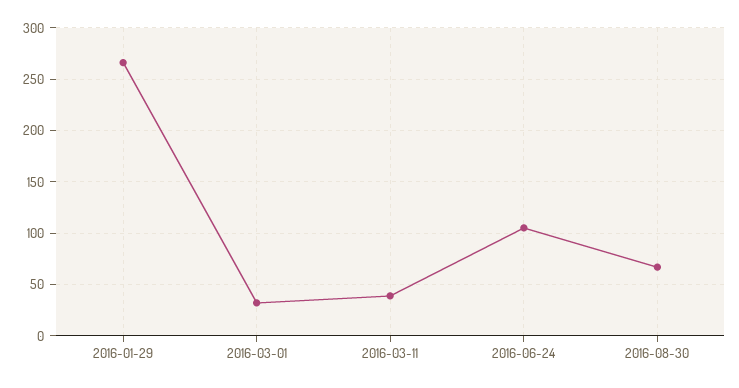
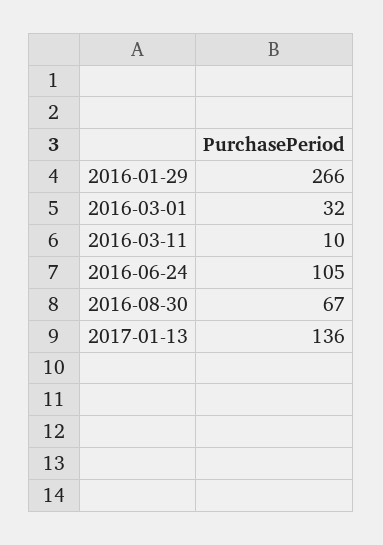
2016-03-11: 40 -> 10
2017-01-13: none -> 136

